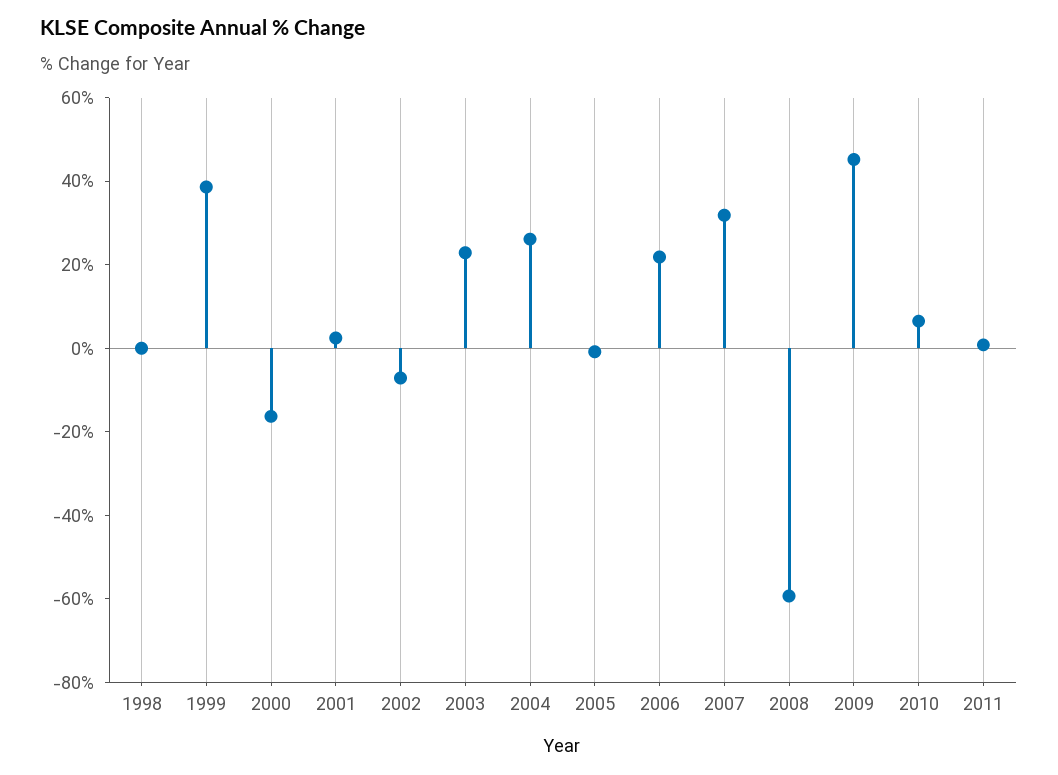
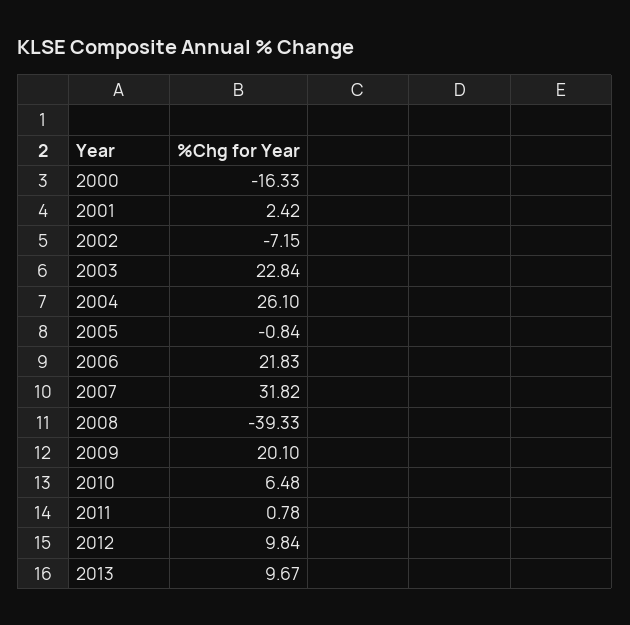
1998: 0 -> none
1999: 40 -> none
2008: -60 -> -39.33
2009: 45 -> 20.1
2012: none -> 9.84
2013: none -> 9.67

